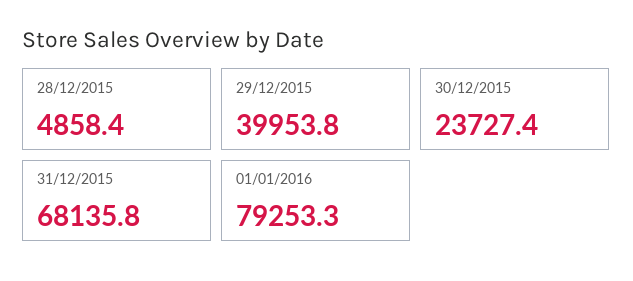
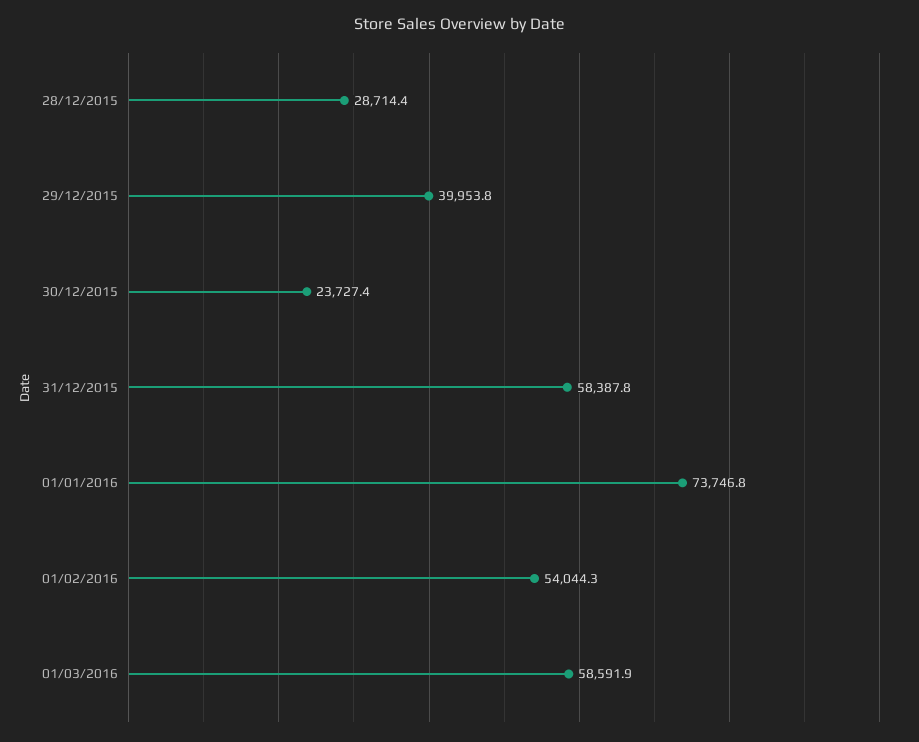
28/12/2015: 4858.4 -> 28714.4
31/12/2015: 68135.8 -> 58387.8
01/01/2016: 79253.3 -> 73746.8
01/02/2016: none -> 54044.3
01/03/2016: none -> 58591.9

